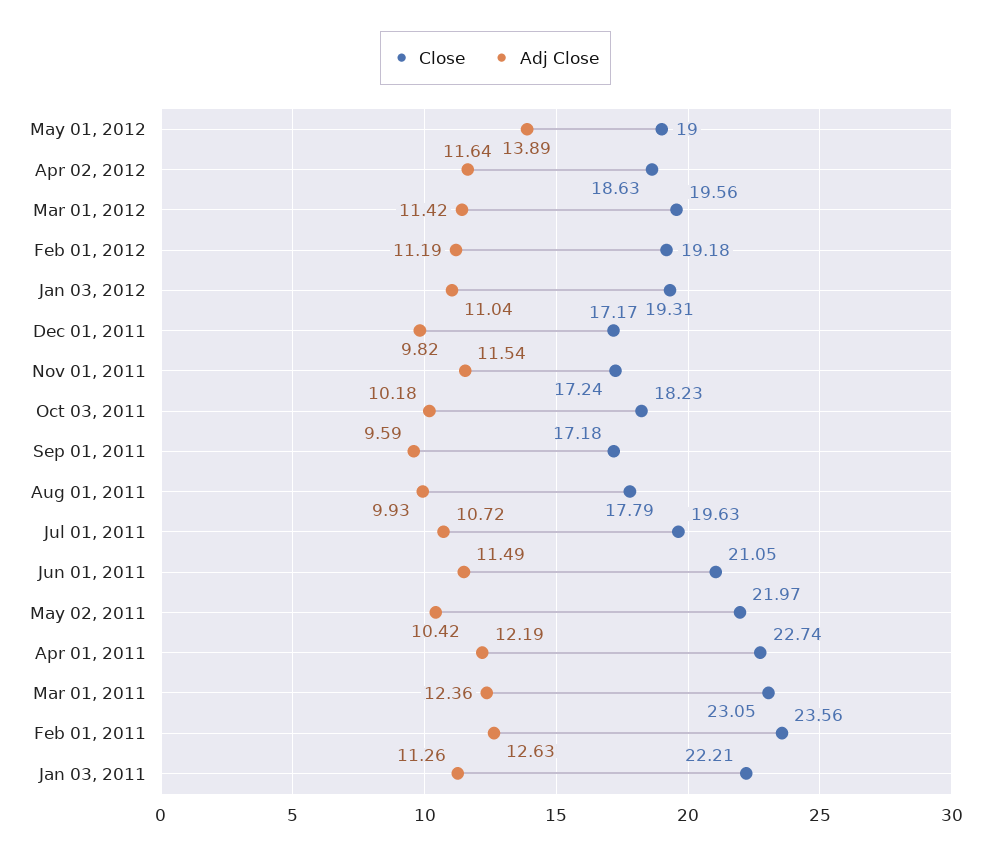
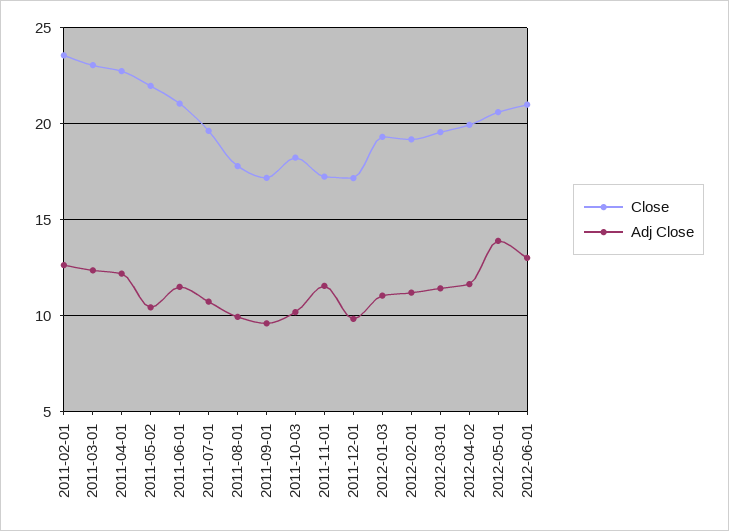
Close, May 01, 2012: 19 -> 20.5
Close, Apr 02, 2012: 18.63 -> 20
Close, Jan 03, 2011: 22.21 -> none
Adj Close, Jan 03, 2011: 11.26 -> none
Close, 2012-06-01: none -> 21
Adj Close, 2012-06-01: none -> 13

